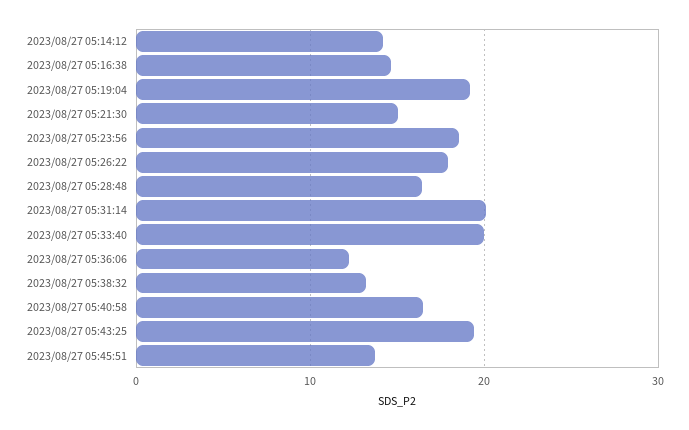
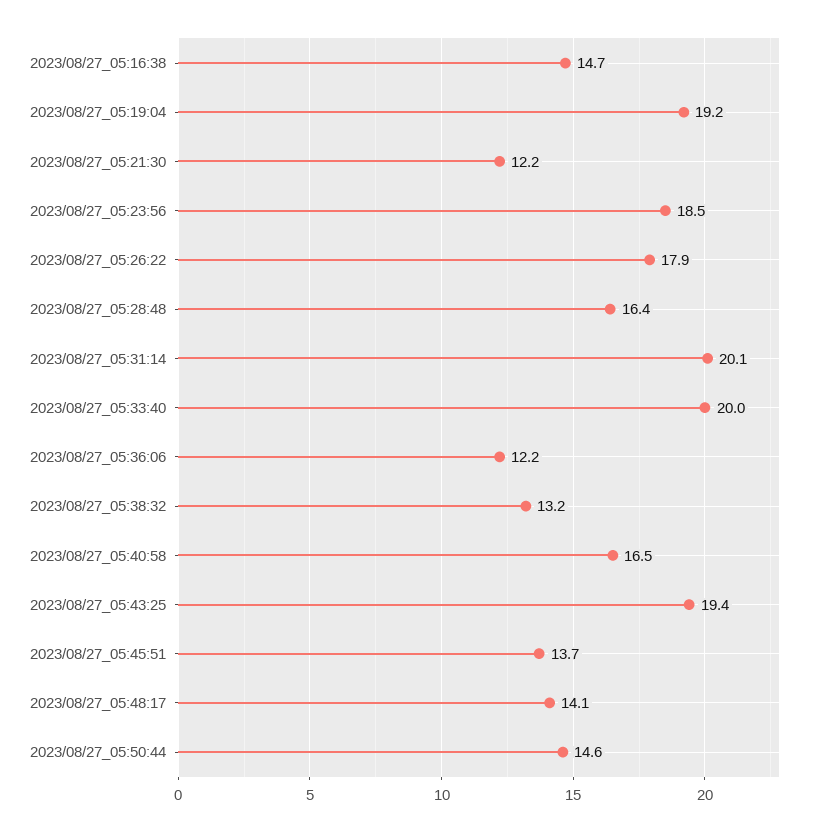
2023/08/27 05:14:12: 14 -> none
2023/08/27 05:21:30: 15 -> 12.2
2023/08/27_05:48:17: none -> 14.1
2023/08/27_05:50:44: none -> 14.6

